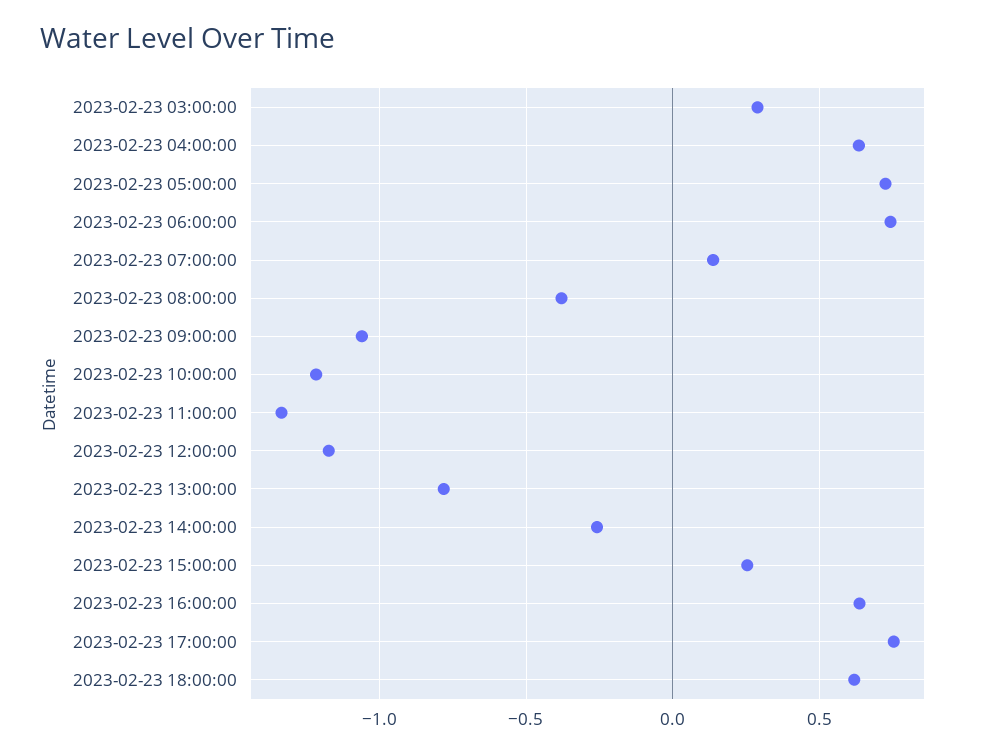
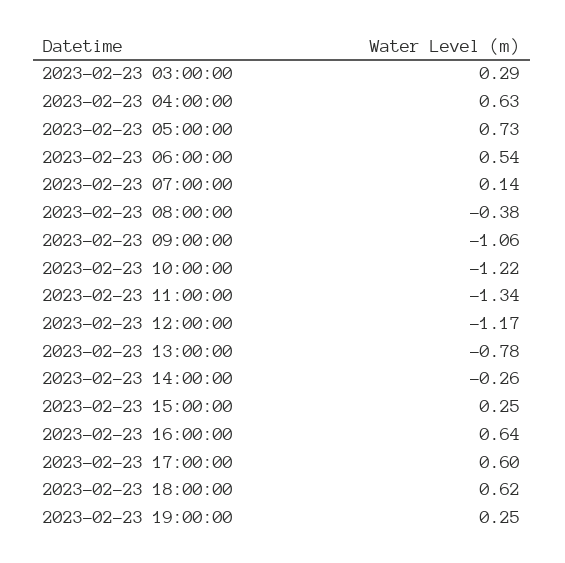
2023-02-23 06:00:00: 0.75 -> 0.54
2023-02-23 17:00:00: 0.75 -> 0.6
2023-02-23 19:00:00: none -> 0.25

